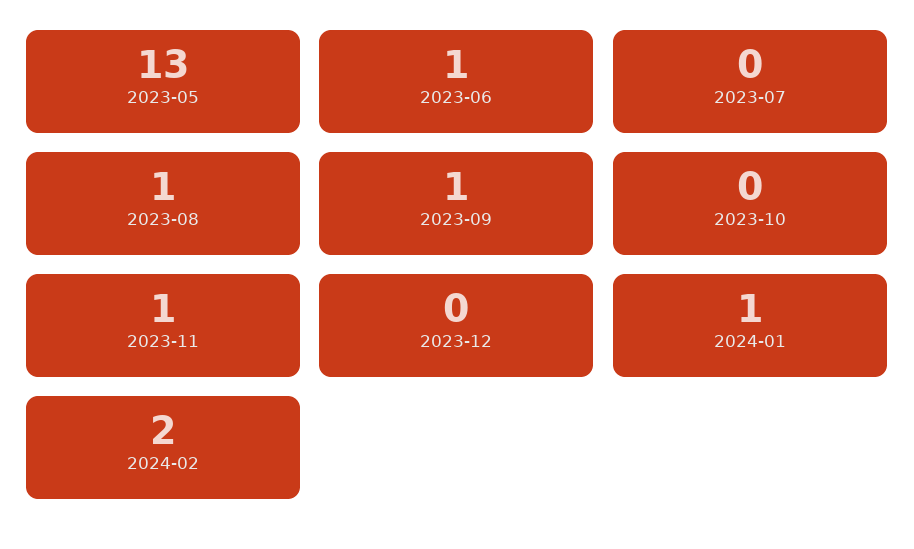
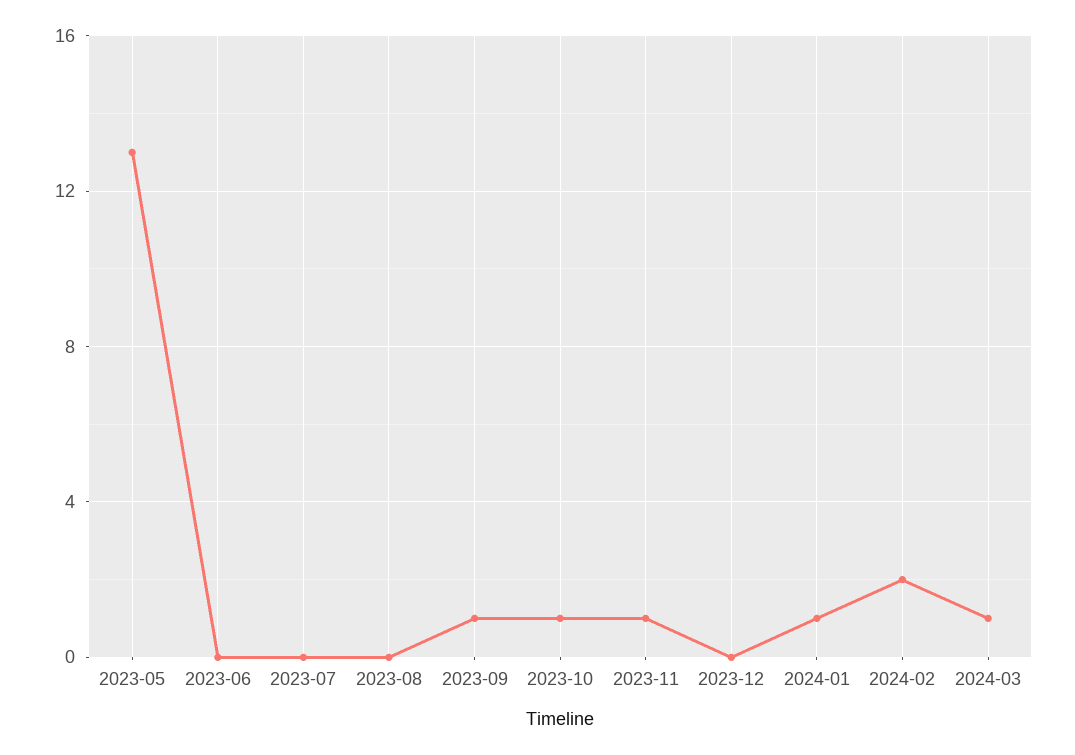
2023-06: 1 -> 0
2023-08: 1 -> 0
2023-10: 0 -> 1
2024-03: none -> 1

